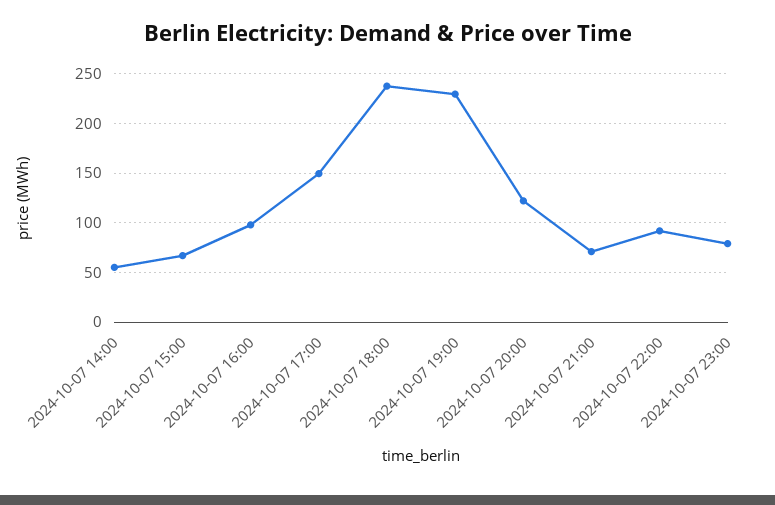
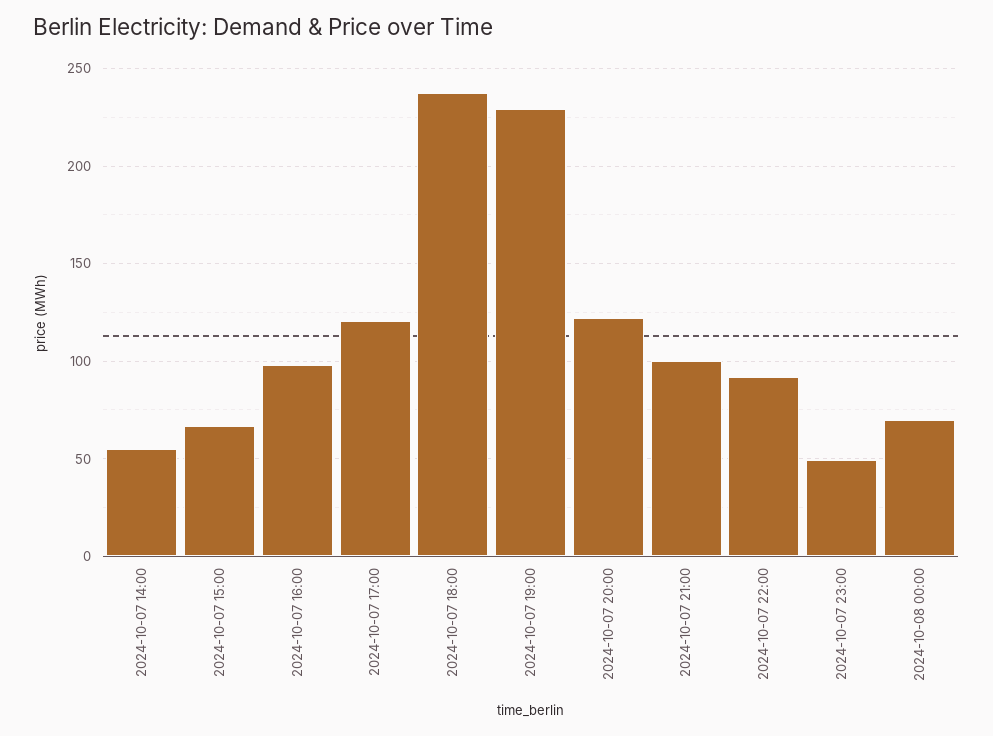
2024-10-07 17:00: 150 -> 120
2024-10-07 21:00: 70 -> 100
2024-10-07 23:00: 80 -> 50
2024-10-08 00:00: none -> 70

